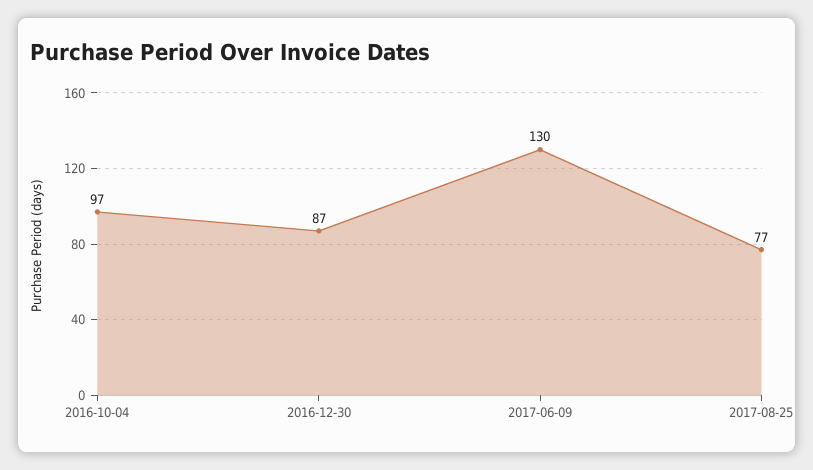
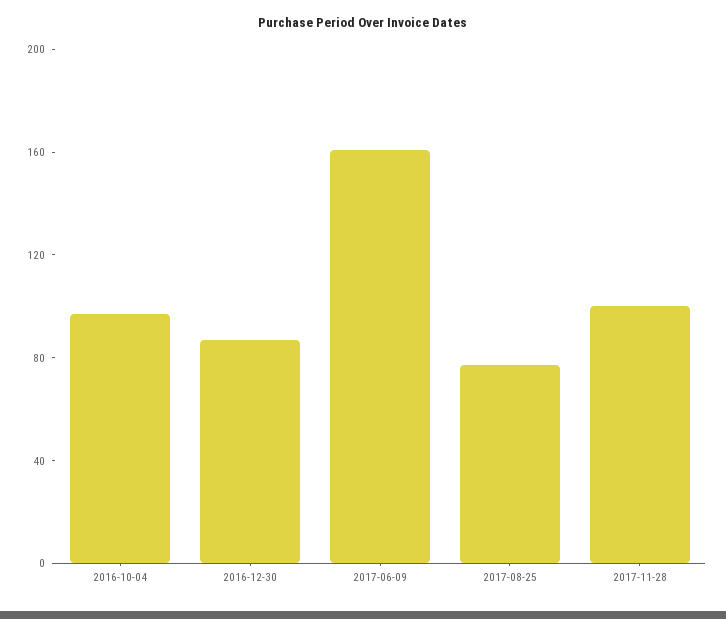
2017-06-09: 130 -> 160
2017-11-28: none -> 100

